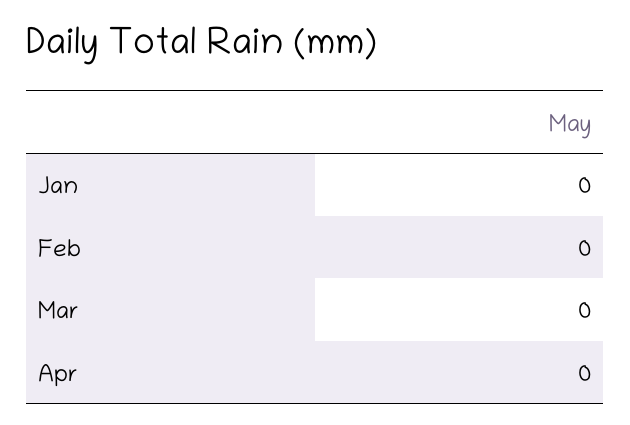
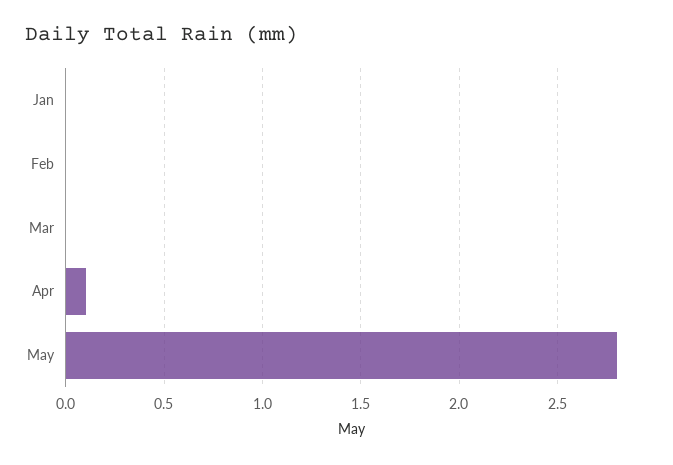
Apr: 0 -> 0.1
May: none -> 2.8

